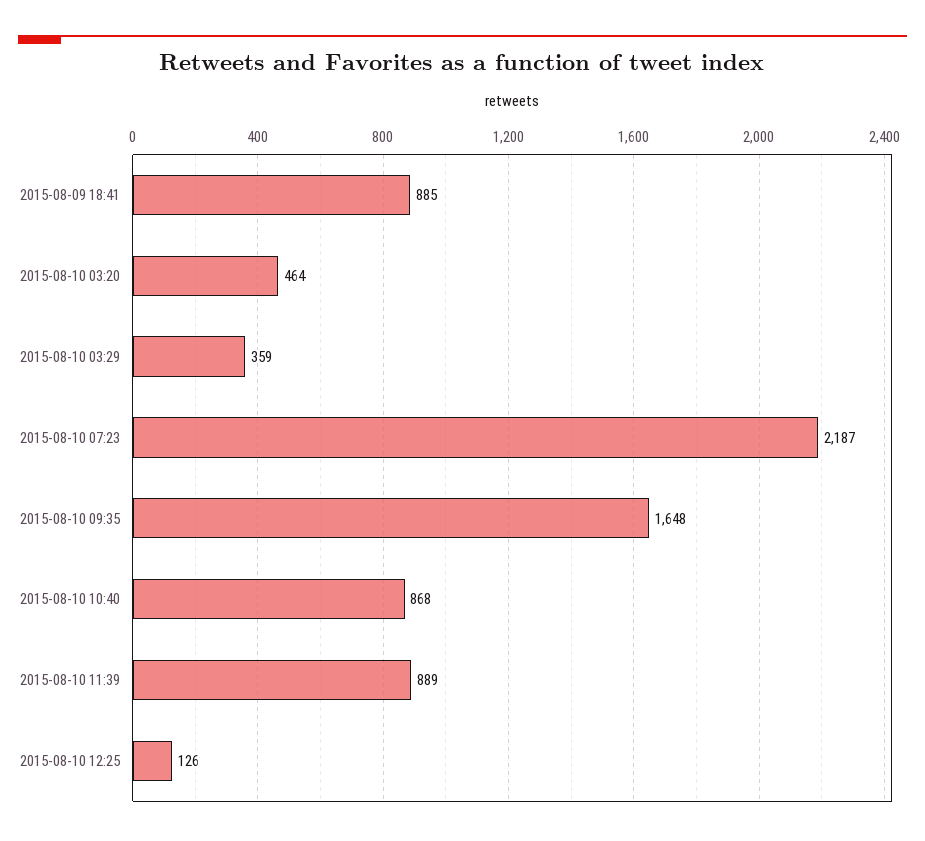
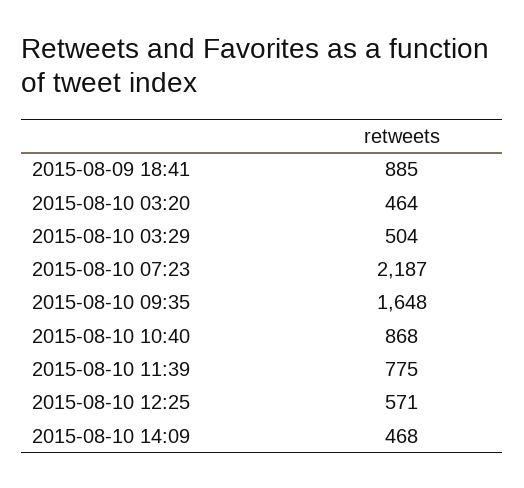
2015-08-10 03:29: 359 -> 504
2015-08-10 11:39: 889 -> 775
2015-08-10 12:25: 126 -> 571
2015-08-10 14:09: none -> 468

